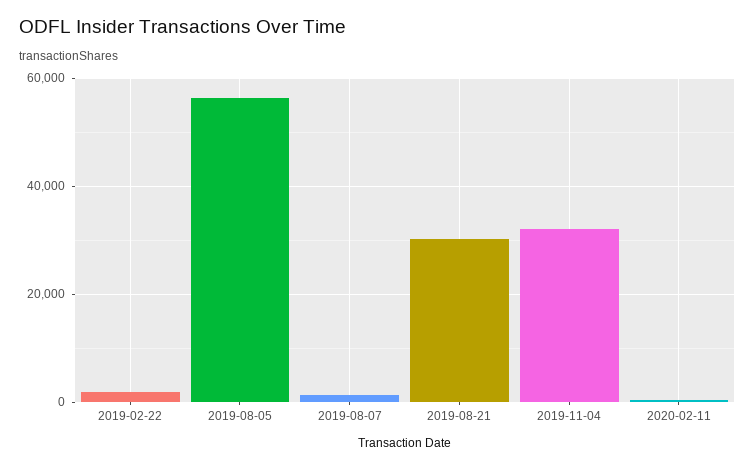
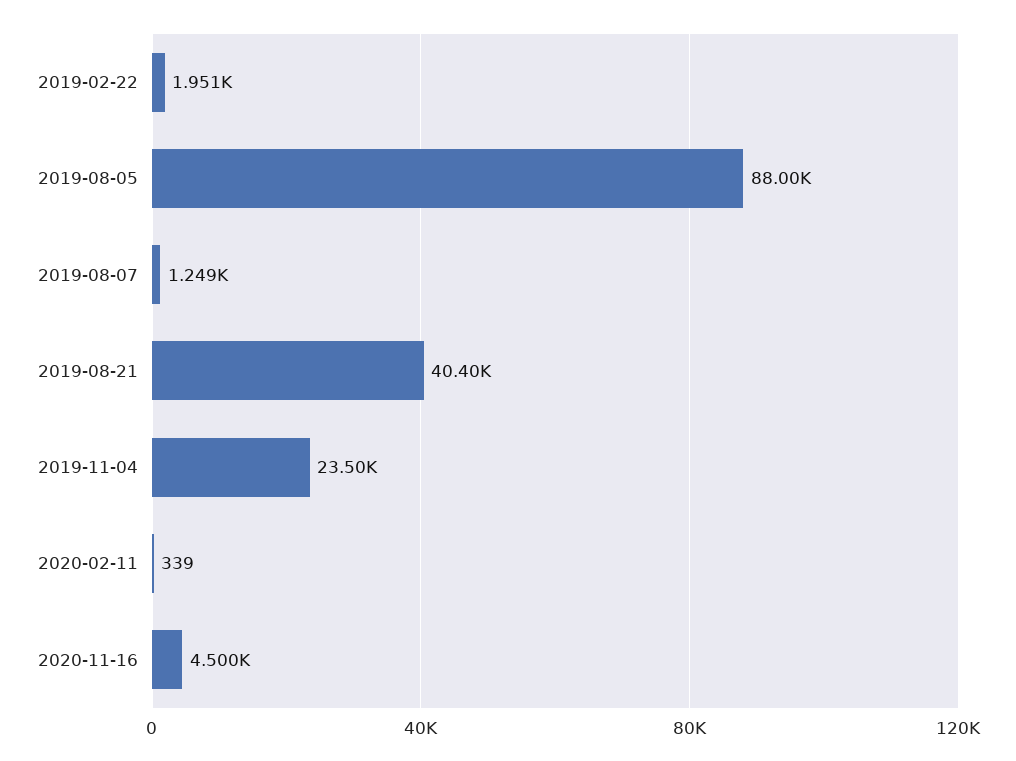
2019-08-05: 56000 -> 88000
2019-08-21: 30000 -> 40400
2019-11-04: 32000 -> 23500
2020-11-16: none -> 4500

